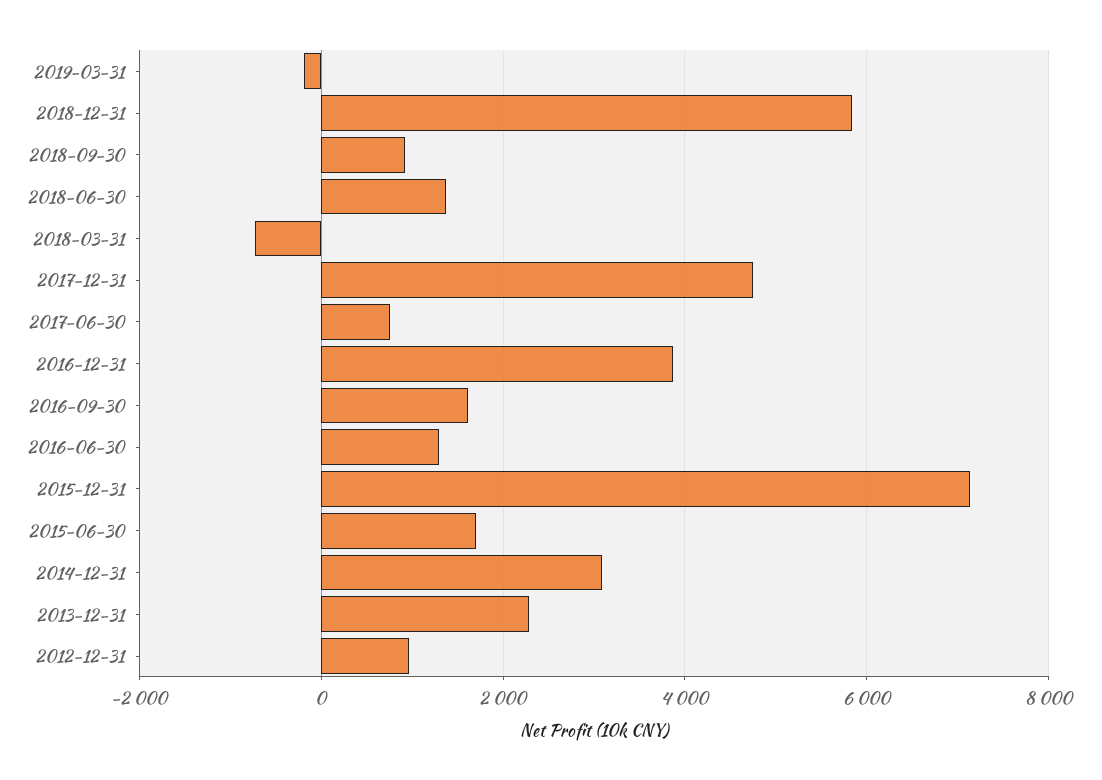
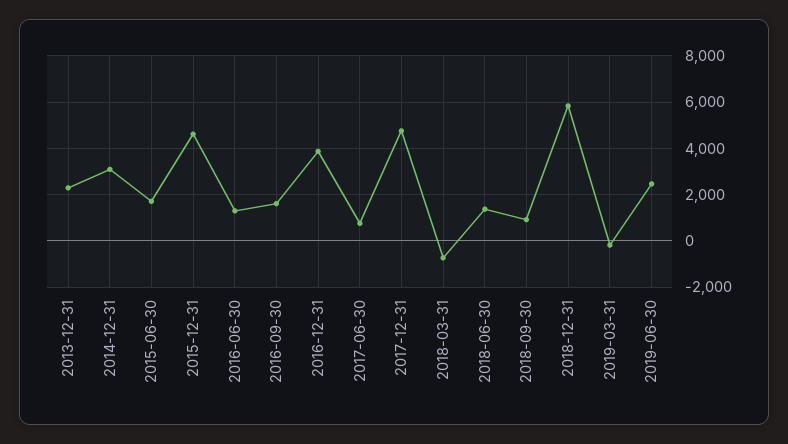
2015-12-31: 7200 -> 4500
2012-12-31: 1000 -> none
2019-06-30: none -> 2500

